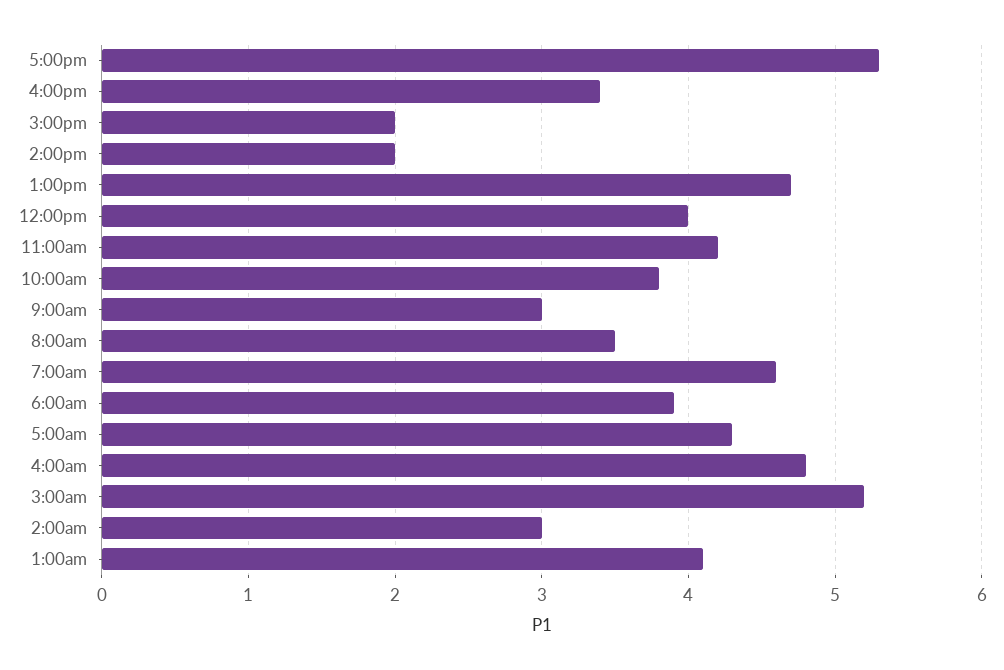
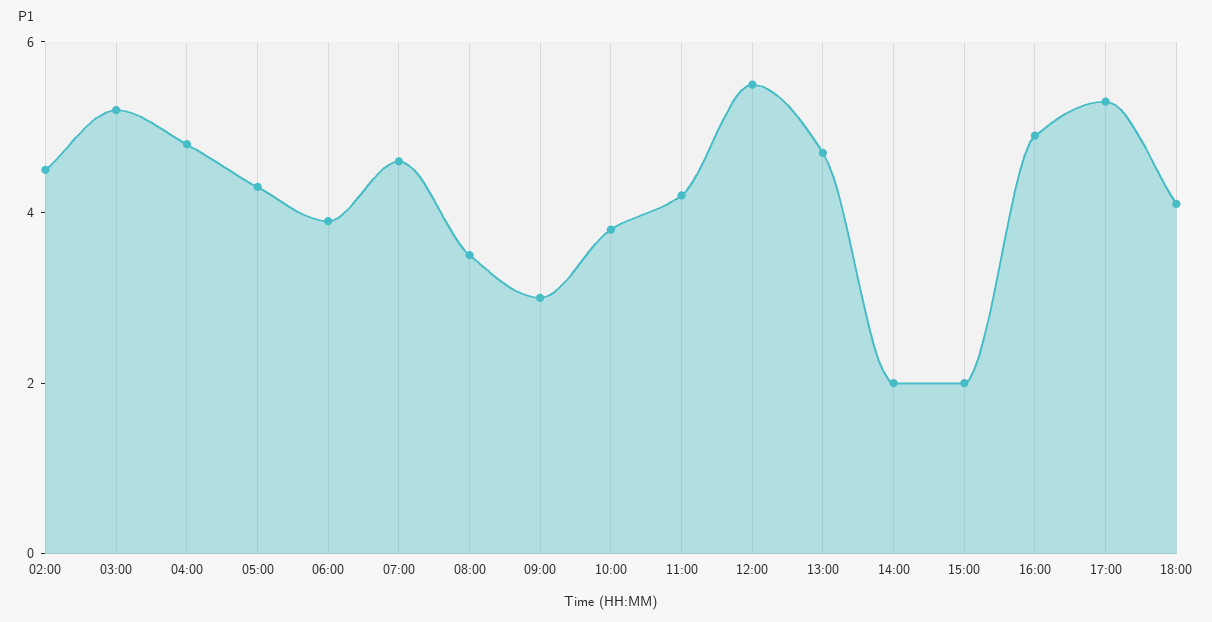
4:00pm: 3.4 -> 5
12:00pm: 4 -> 5.5
2:00am: 3 -> 4.5
1:00am: 4.1 -> none
18:00: none -> 4

